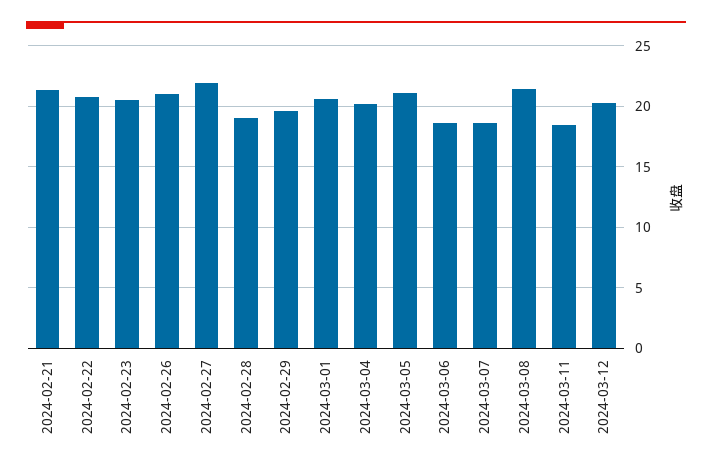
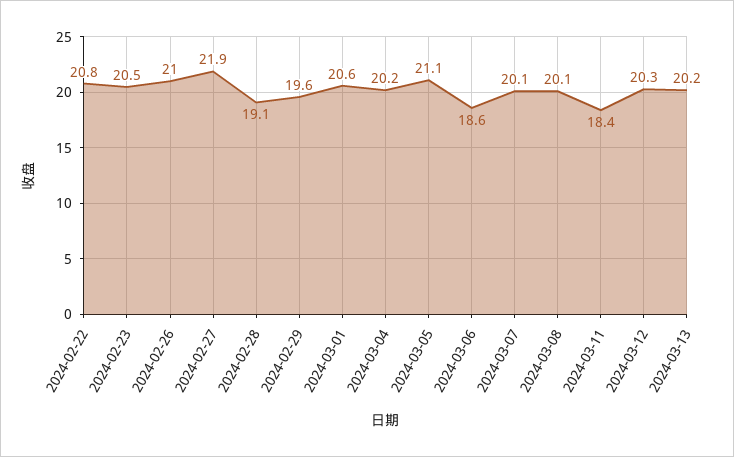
2024-02-21: 21.5 -> none
2024-03-07: 18.5 -> 20.1
2024-03-08: 21.5 -> 20.1
2024-03-13: none -> 20.2

